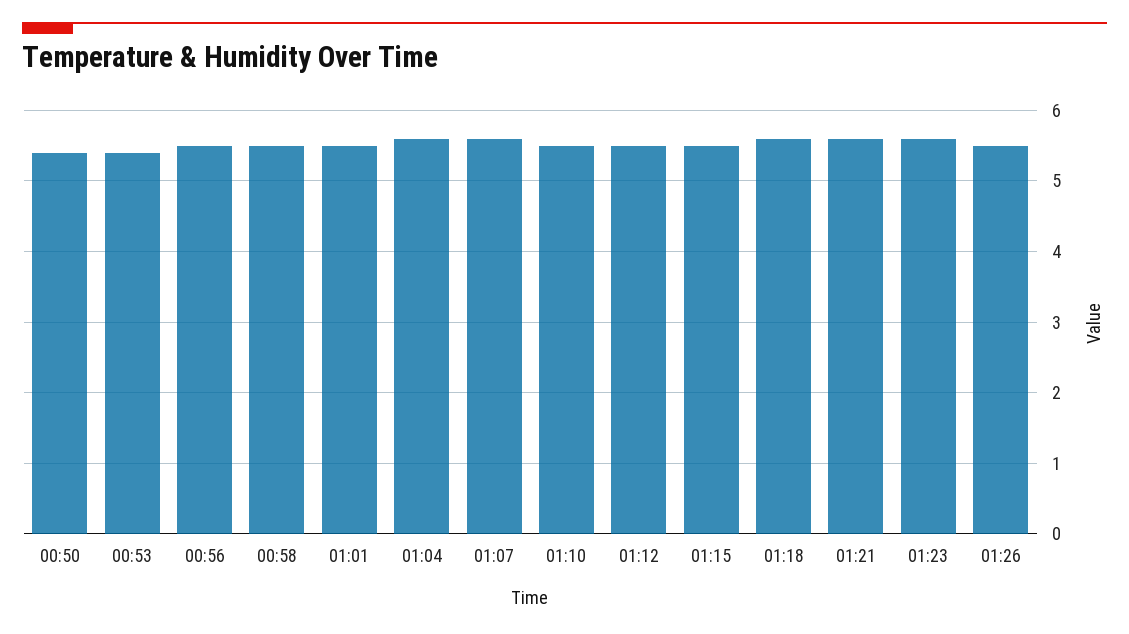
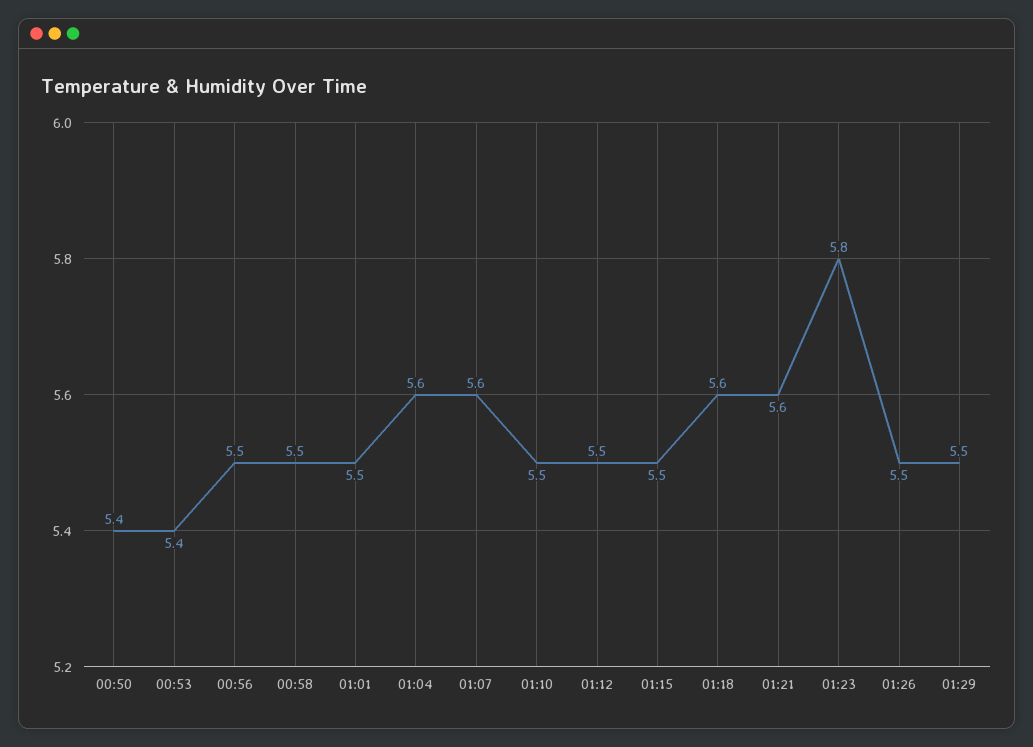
01:23: 5.6 -> 5.8
01:29: none -> 5.5

